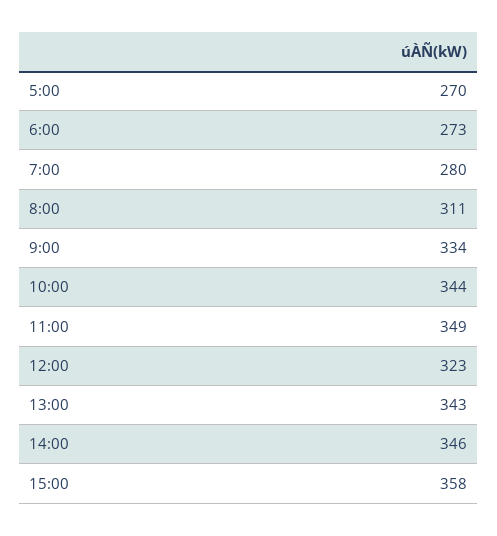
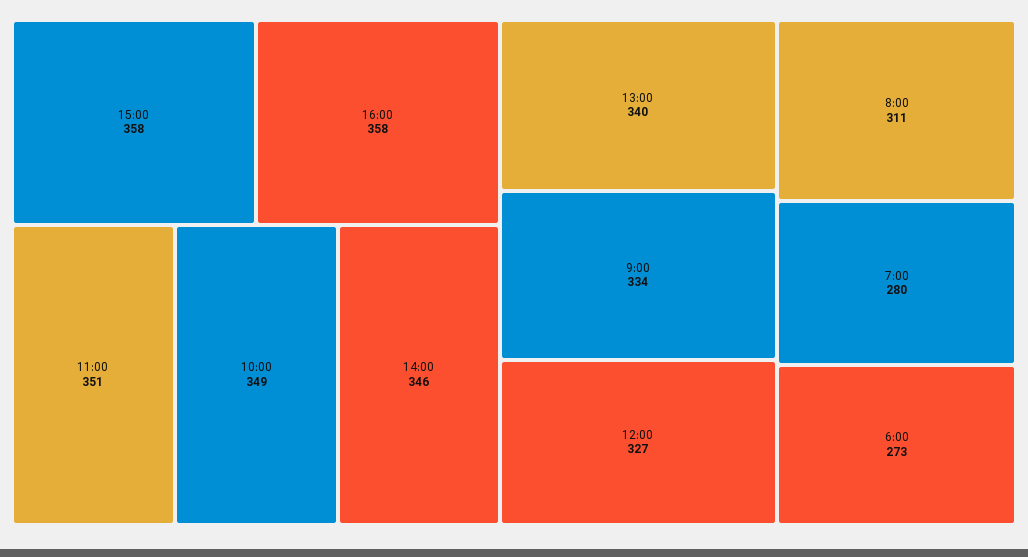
5:00: 270 -> none
10:00: 344 -> 349
11:00: 349 -> 351
12:00: 323 -> 327
13:00: 343 -> 340
16:00: none -> 358

